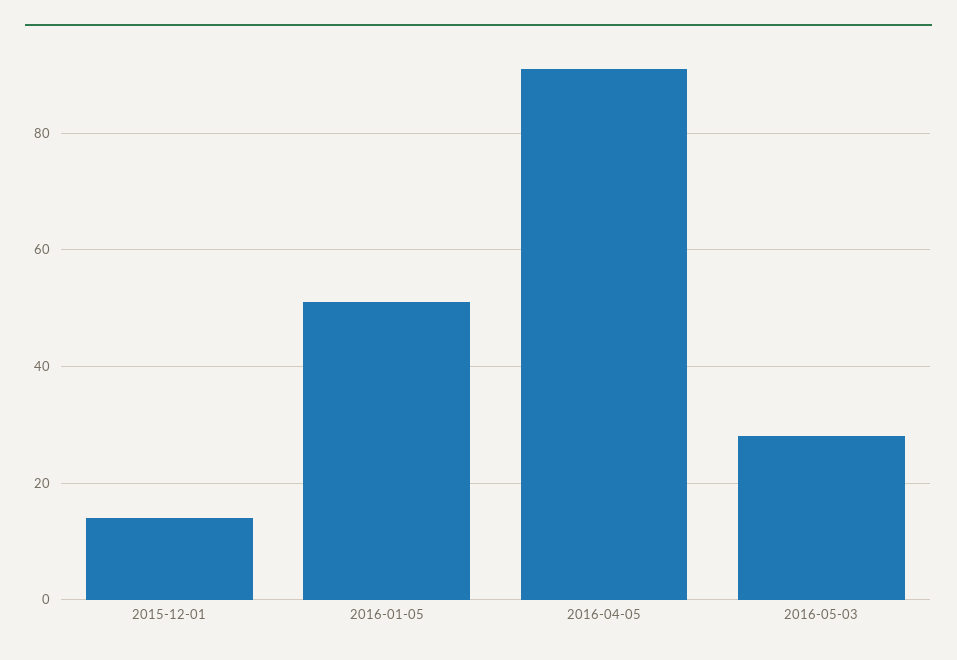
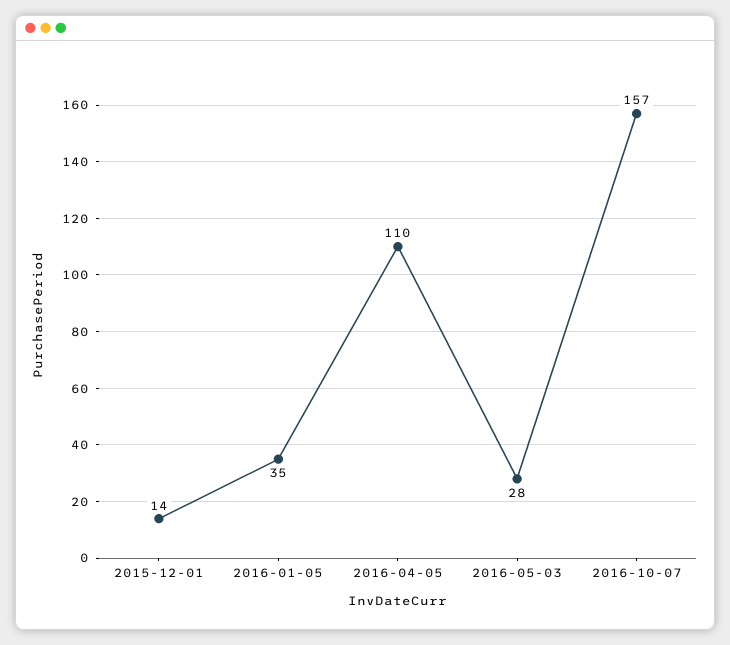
2016-01-05: 50 -> 35
2016-04-05: 90 -> 110
2016-10-07: none -> 157

